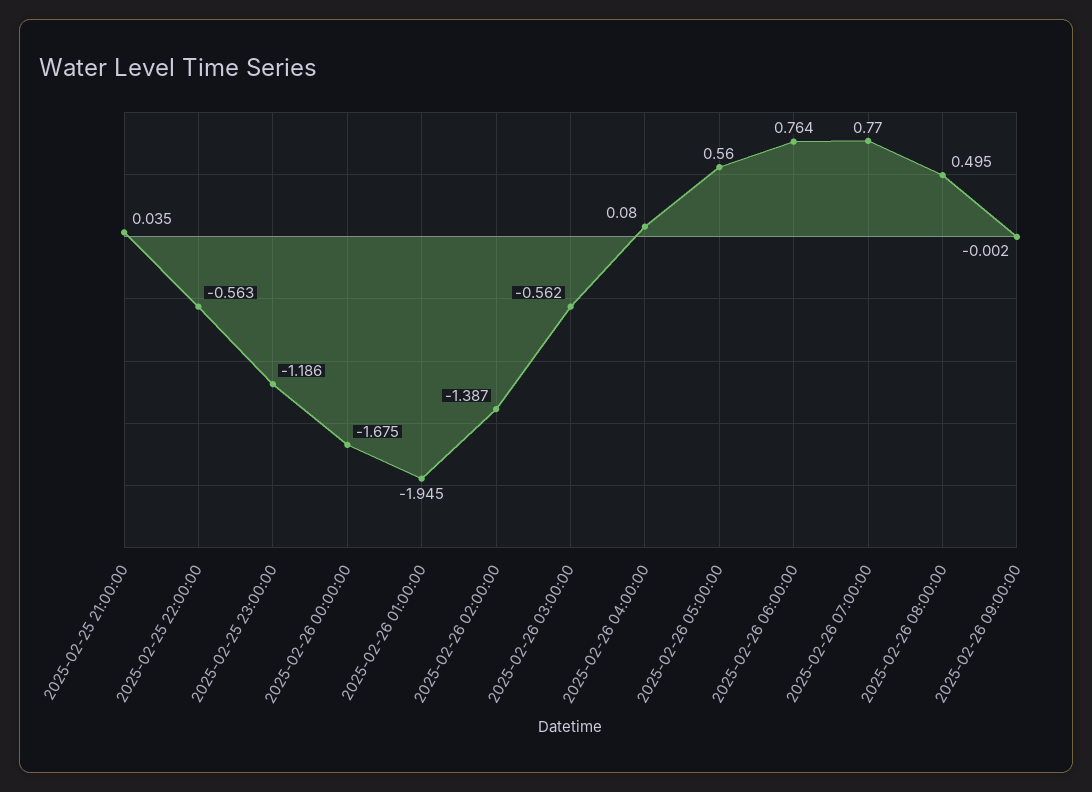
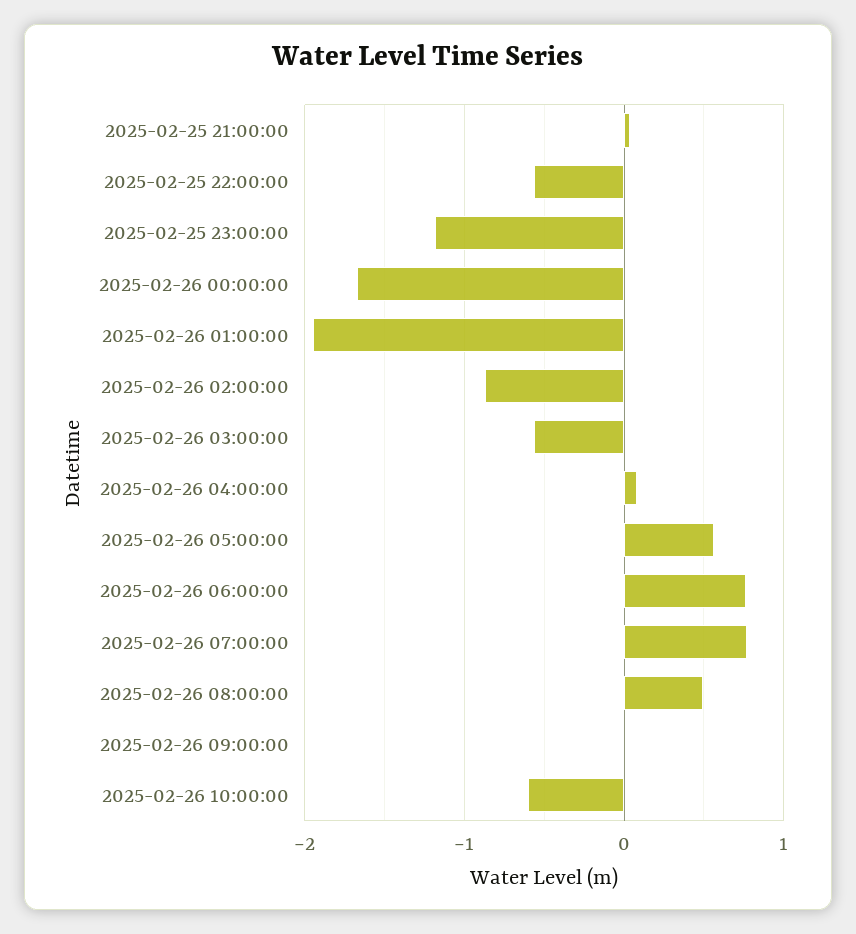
2025-02-26 02:00:00: -1.387 -> -0.9
2025-02-26 10:00:00: none -> -0.6

